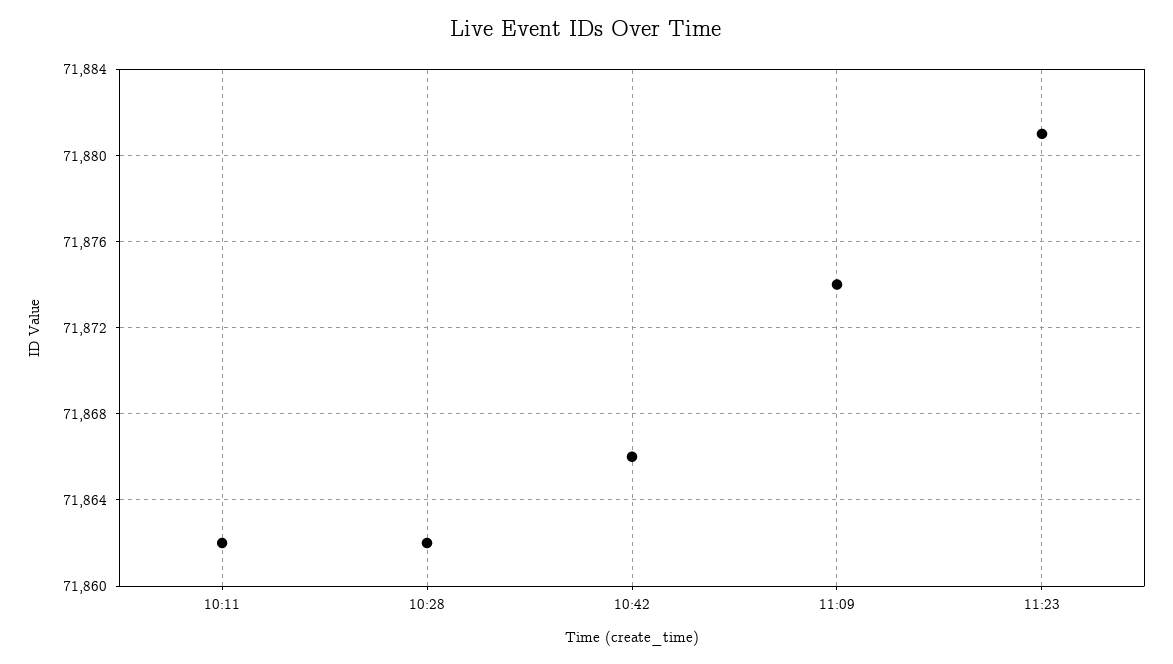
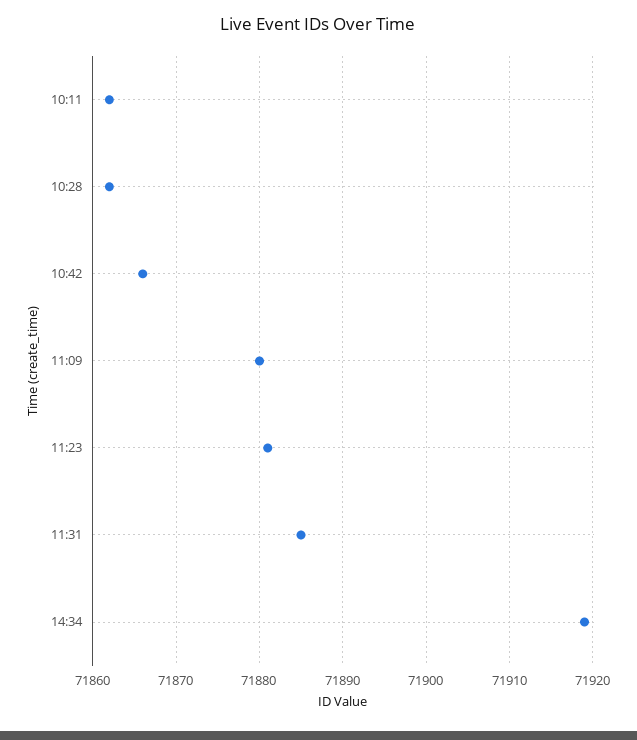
11:09: 71874 -> 71880
11:31: none -> 71885
14:34: none -> 71919

